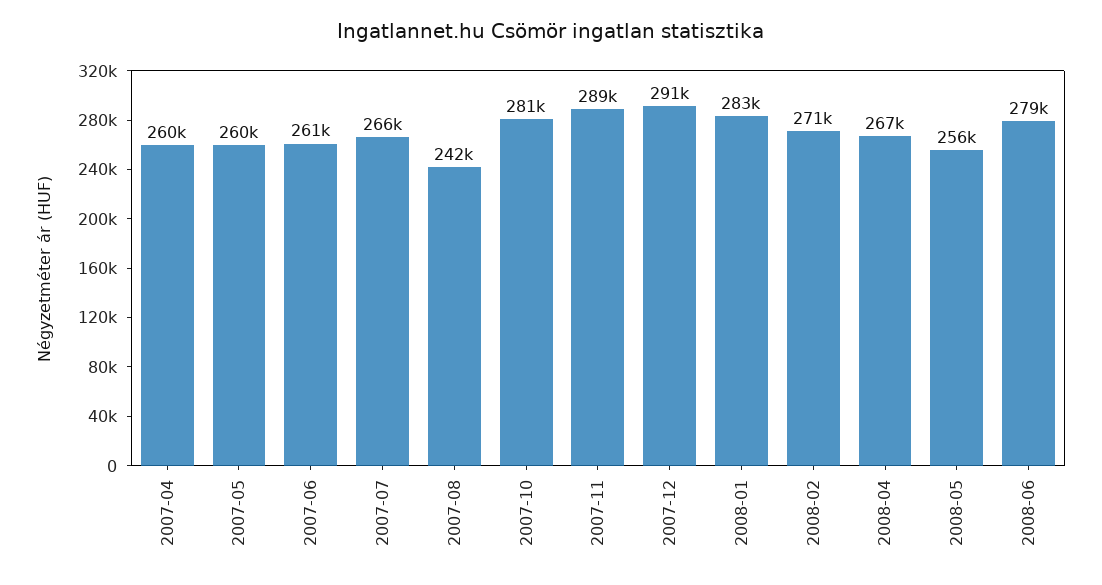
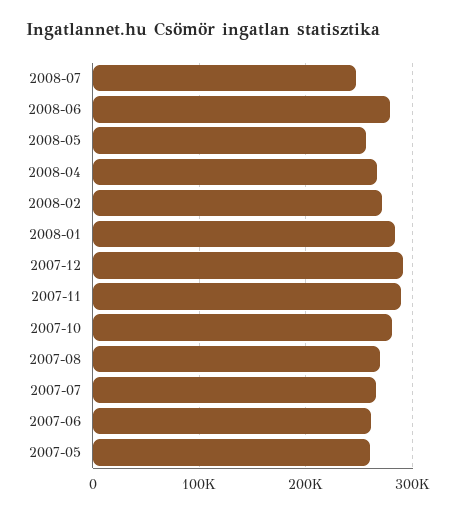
2007-04: 260000 -> none
2007-08: 242000 -> 270000
2008-07: none -> 250000

